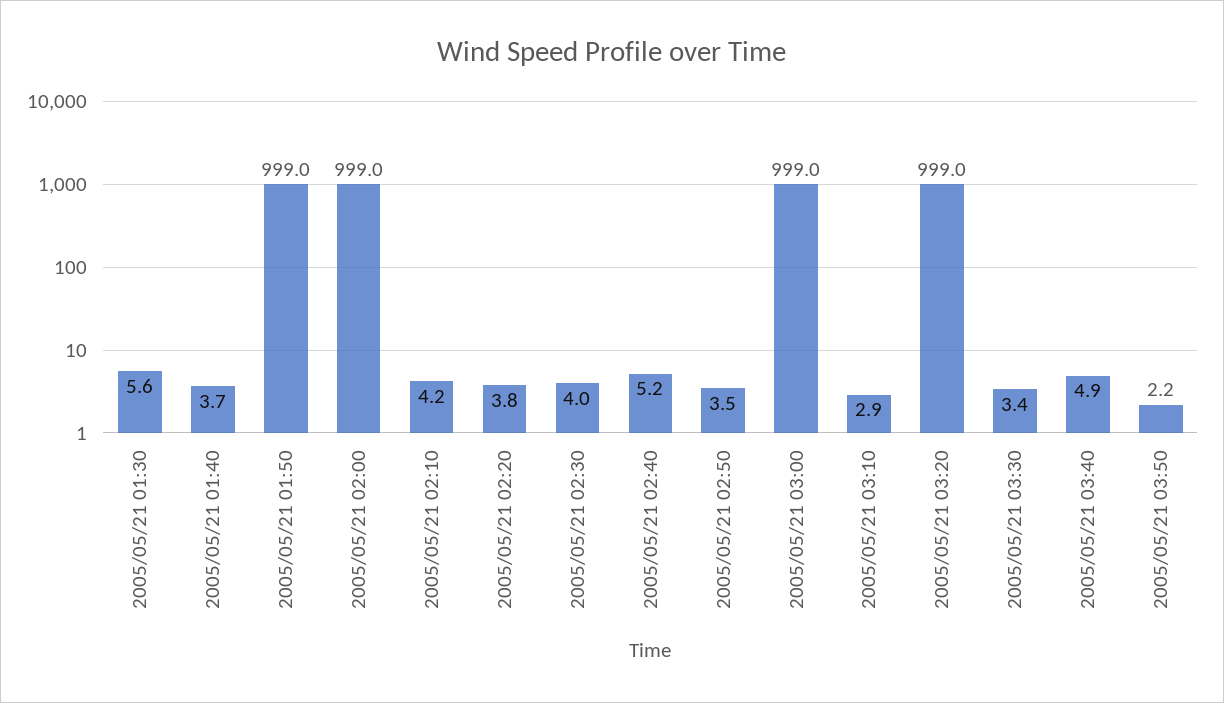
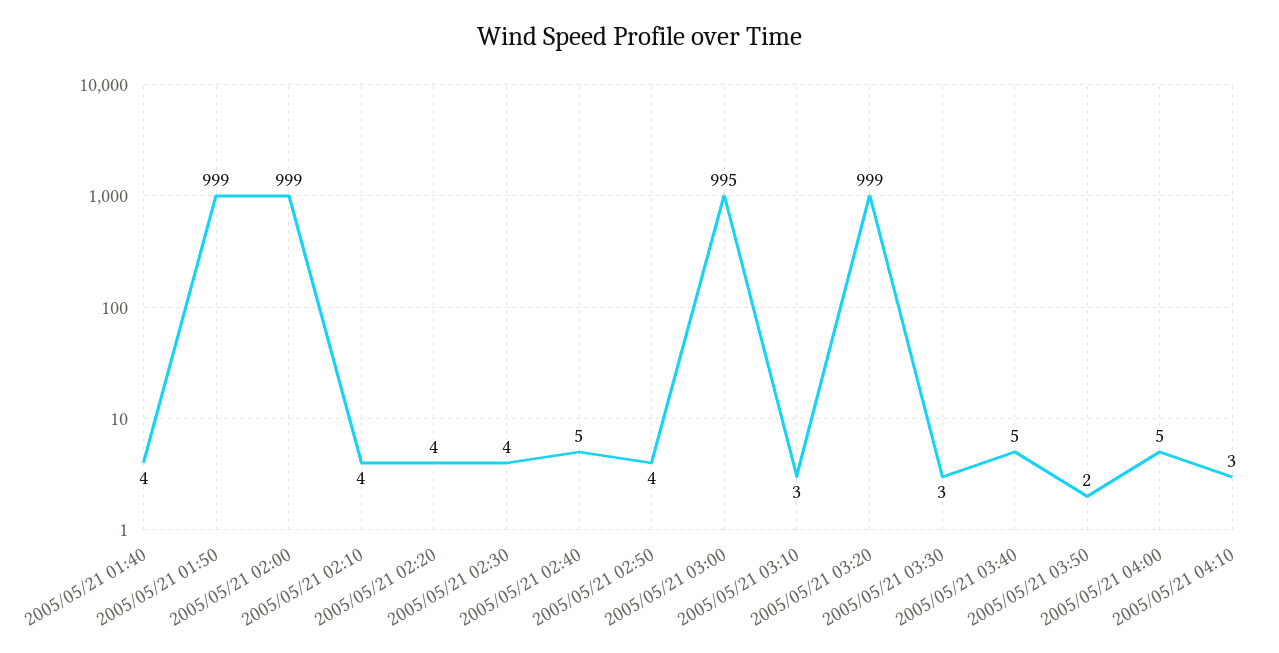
2005/05/21 01:30: 5.6 -> none
2005/05/21 03:00: 999 -> 995
2005/05/21 04:00: none -> 5
2005/05/21 04:10: none -> 3

